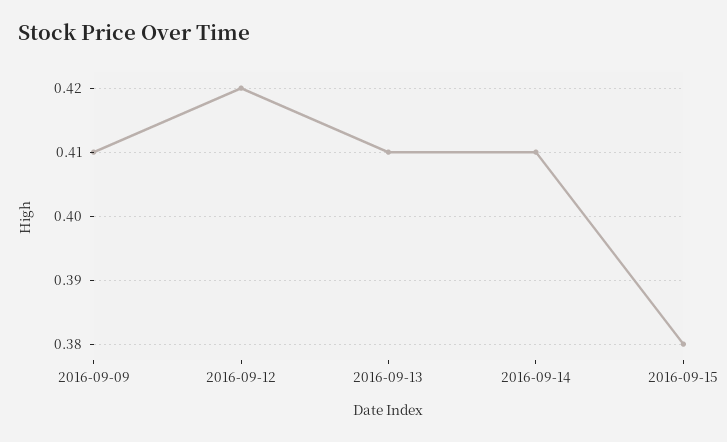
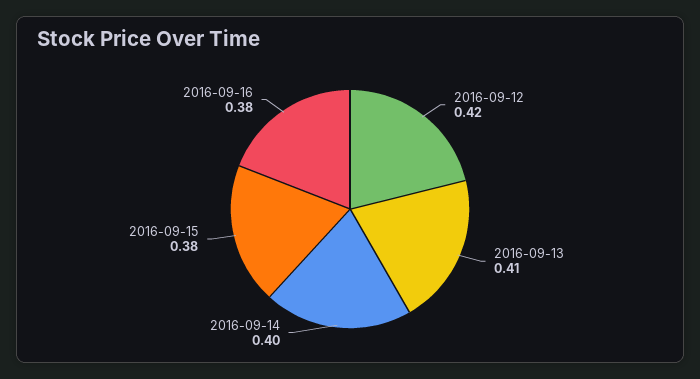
2016-09-09: 0.41 -> none
2016-09-14: 0.41 -> 0.4
2016-09-16: none -> 0.38

